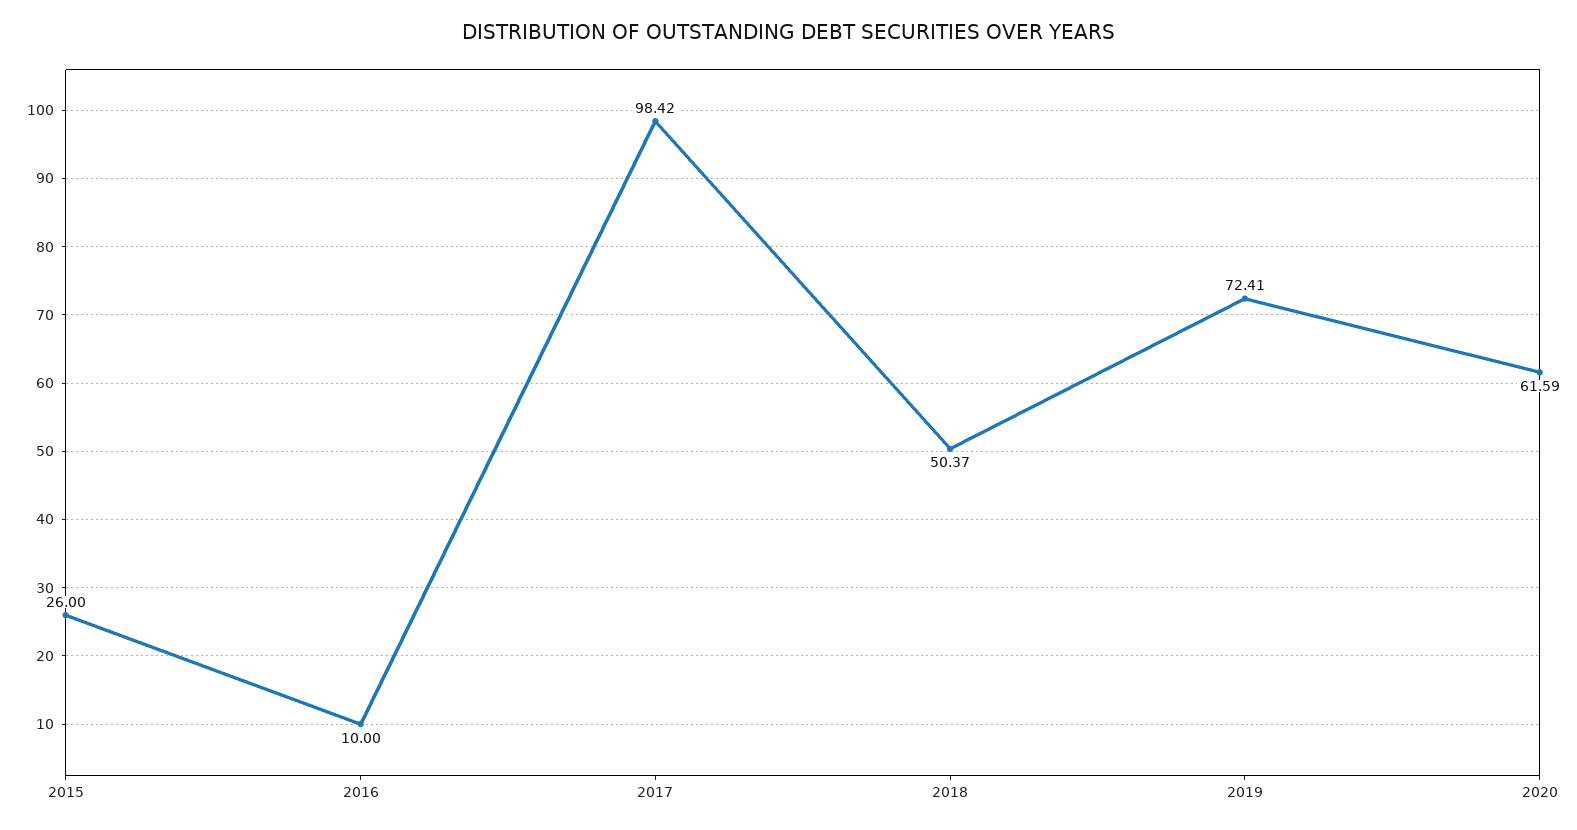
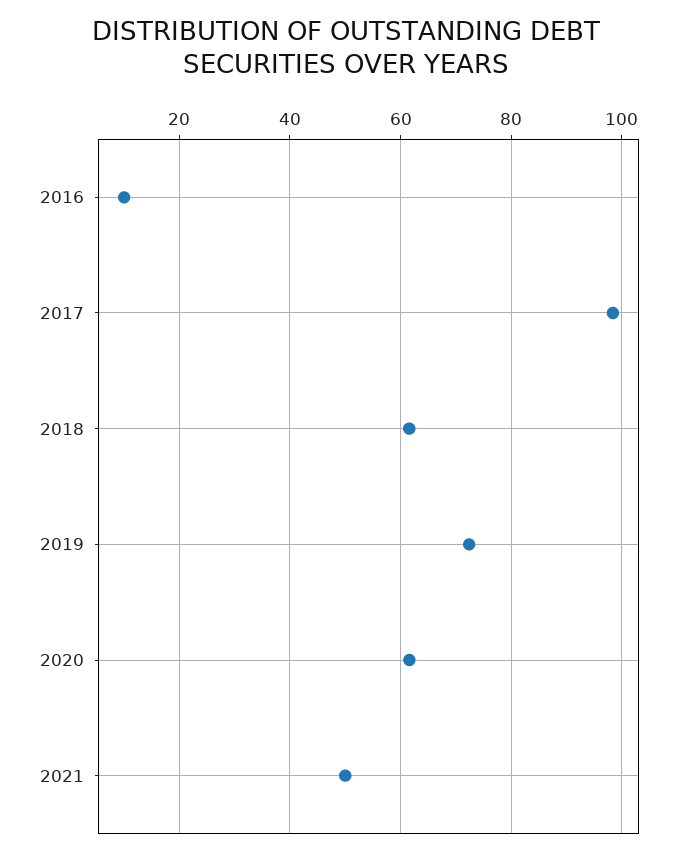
2015: 26 -> none
2018: 50.37 -> 62
2021: none -> 50

